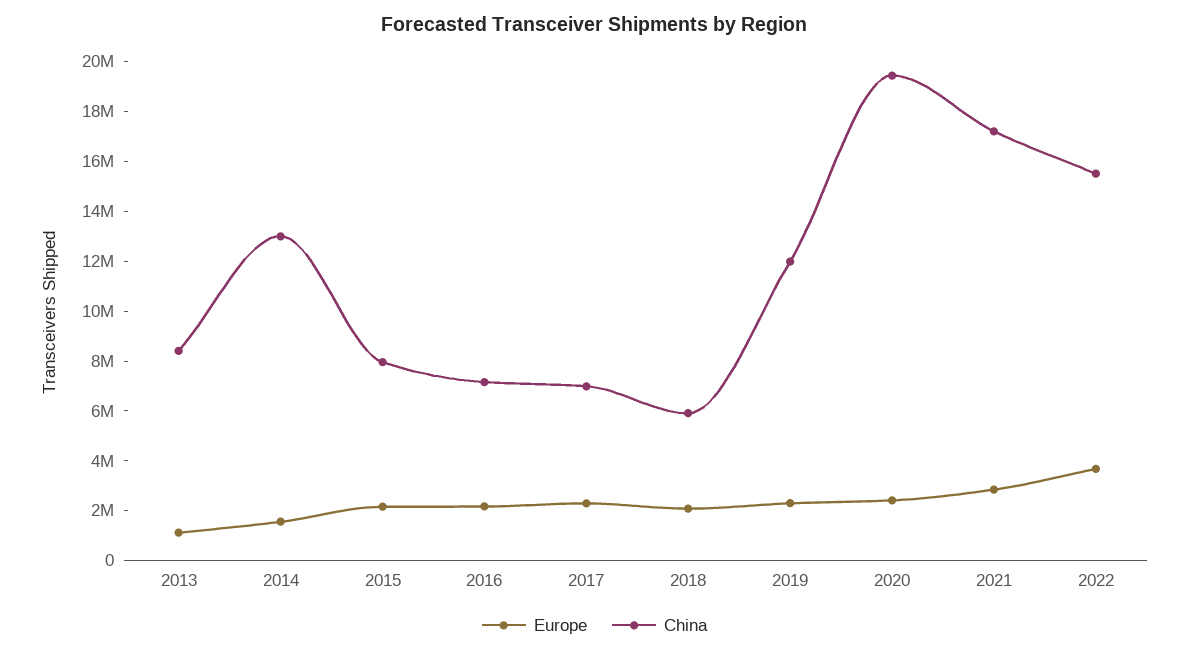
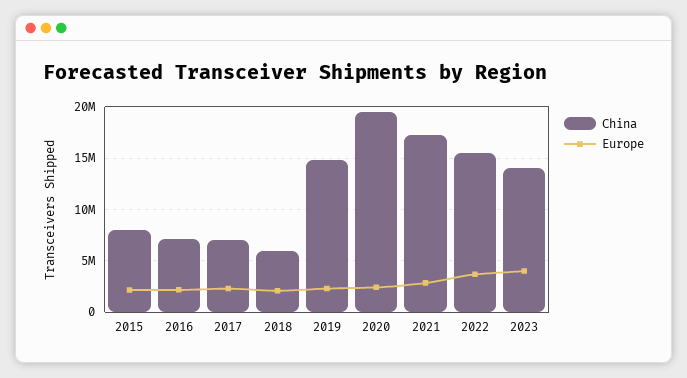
Europe, 2013: 1000000 -> none
China, 2013: 8500000 -> none
Europe, 2014: 1500000 -> none
China, 2014: 13000000 -> none
China, 2019: 12000000 -> 15000000
China, 2023: none -> 14000000
Europe, 2023: none -> 4000000

